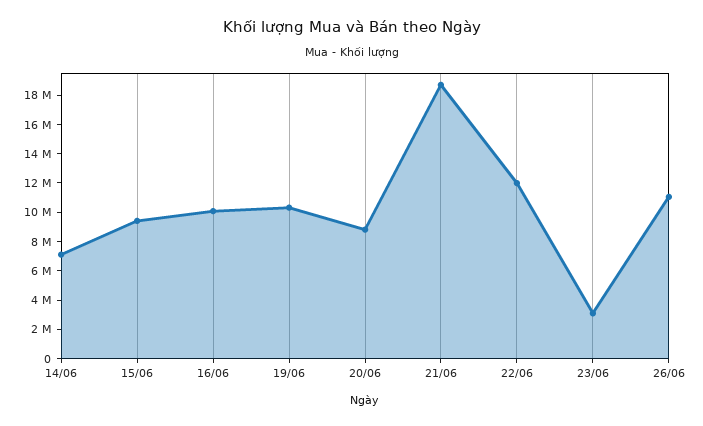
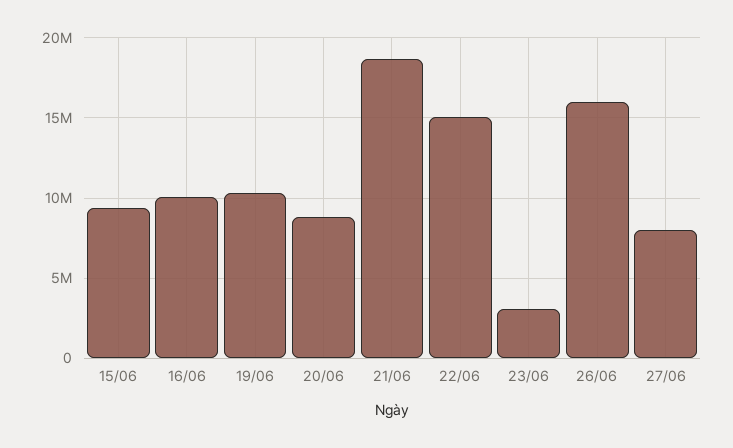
14/06: 7000000 -> none
22/06: 12000000 -> 15000000
26/06: 11000000 -> 16000000
27/06: none -> 8000000

